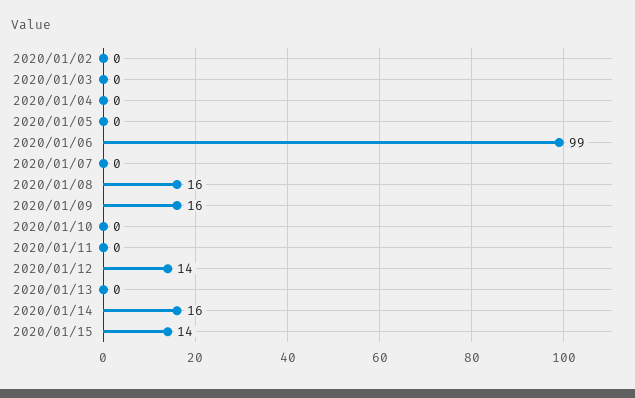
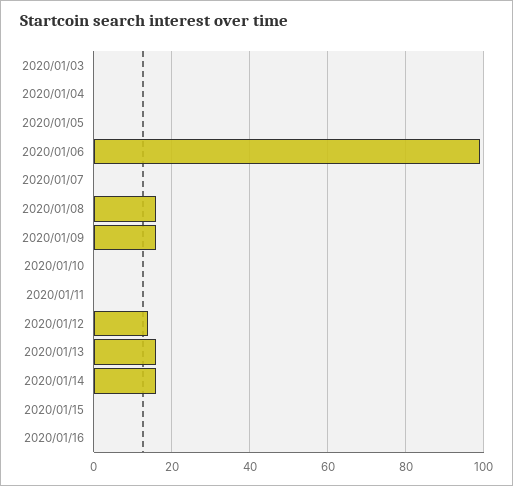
2020/01/02: 0 -> none
2020/01/13: 0 -> 15
2020/01/15: 14 -> 0
2020/01/16: none -> 0

